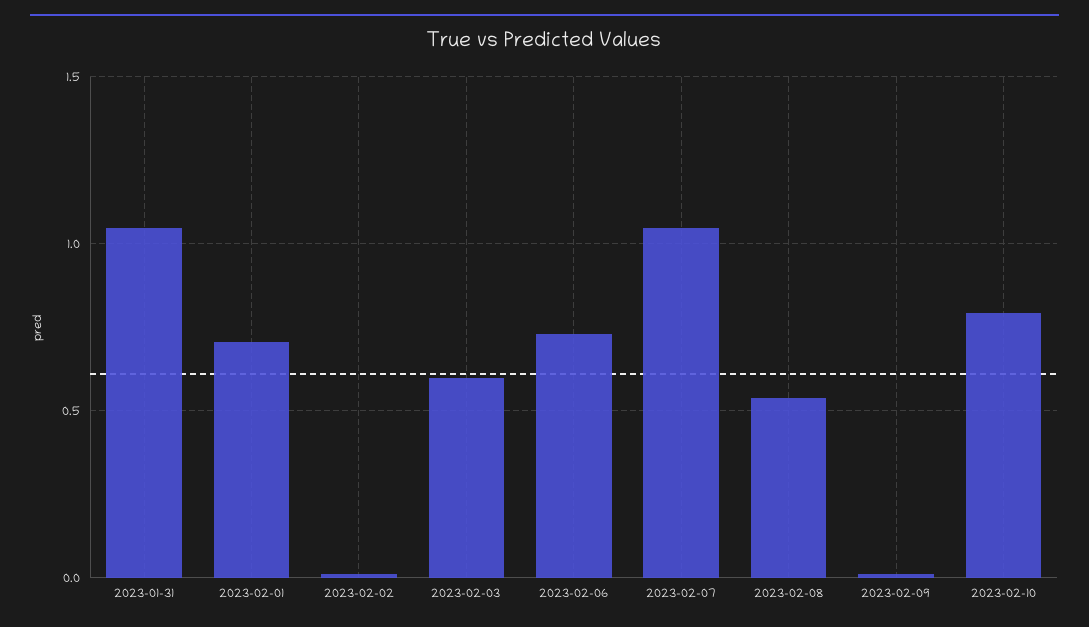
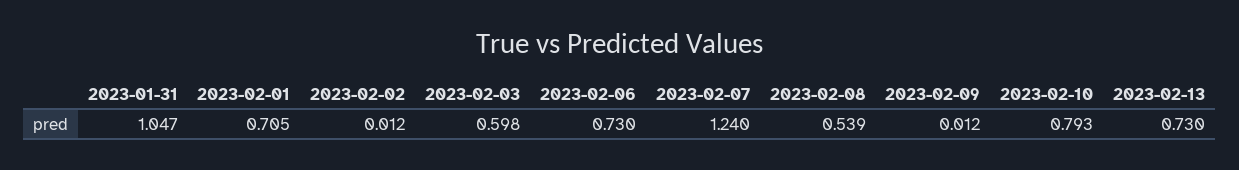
2023-02-07: 1.05 -> 1.24
2023-02-13: none -> 0.73

